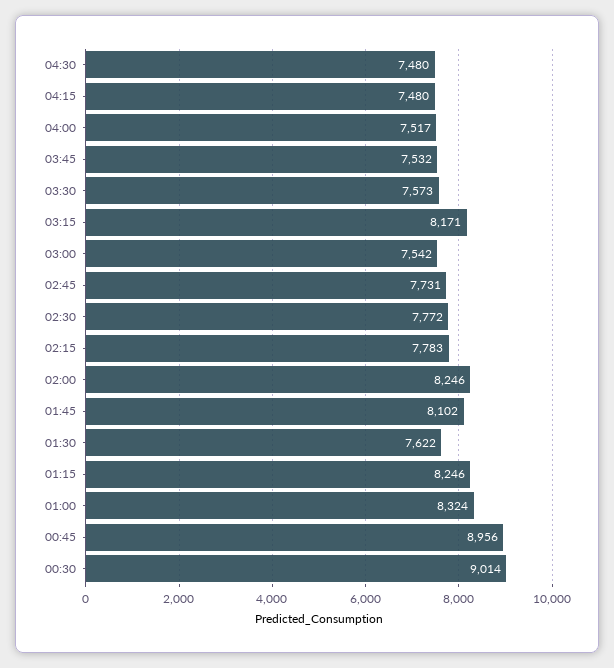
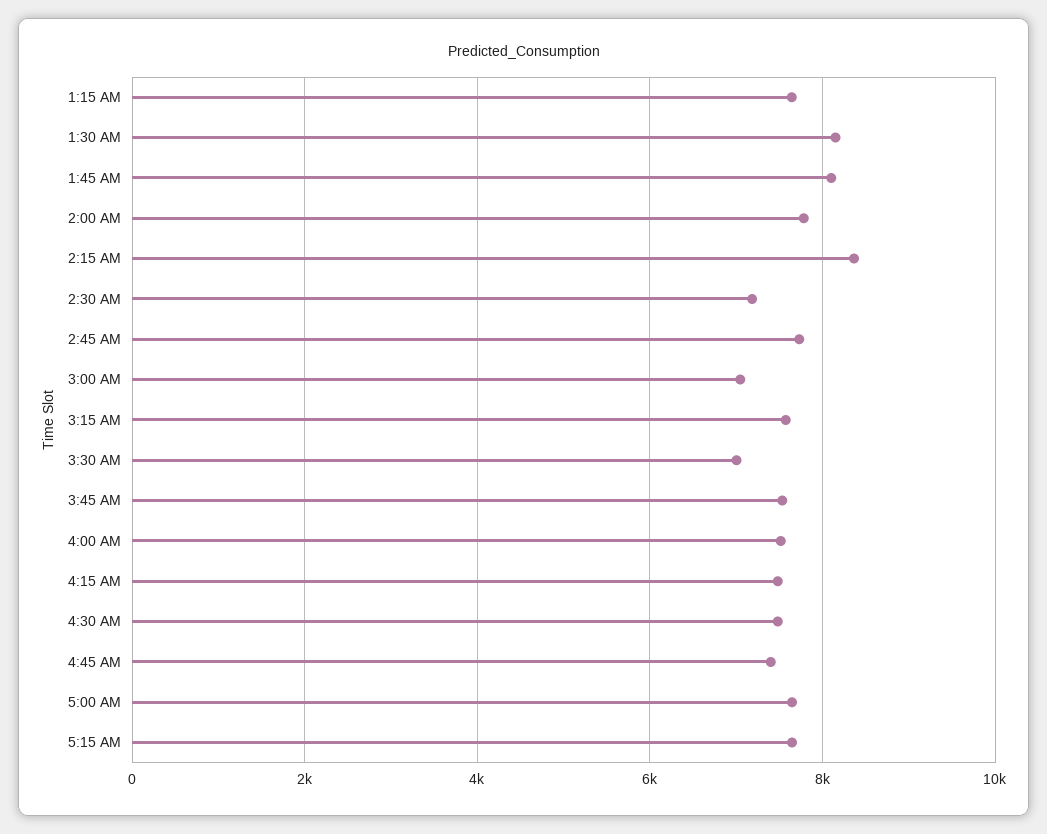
03:30: 7573 -> 7000
03:15: 8171 -> 7600
03:00: 7542 -> 7000
02:30: 7772 -> 7200
02:15: 7783 -> 8400
02:00: 8246 -> 7800
01:30: 7622 -> 8200
01:15: 8246 -> 7600
01:00: 8324 -> none
00:45: 8956 -> none
00:30: 9014 -> none
4:45 AM: none -> 7400
5:00 AM: none -> 7600
5:15 AM: none -> 7600

